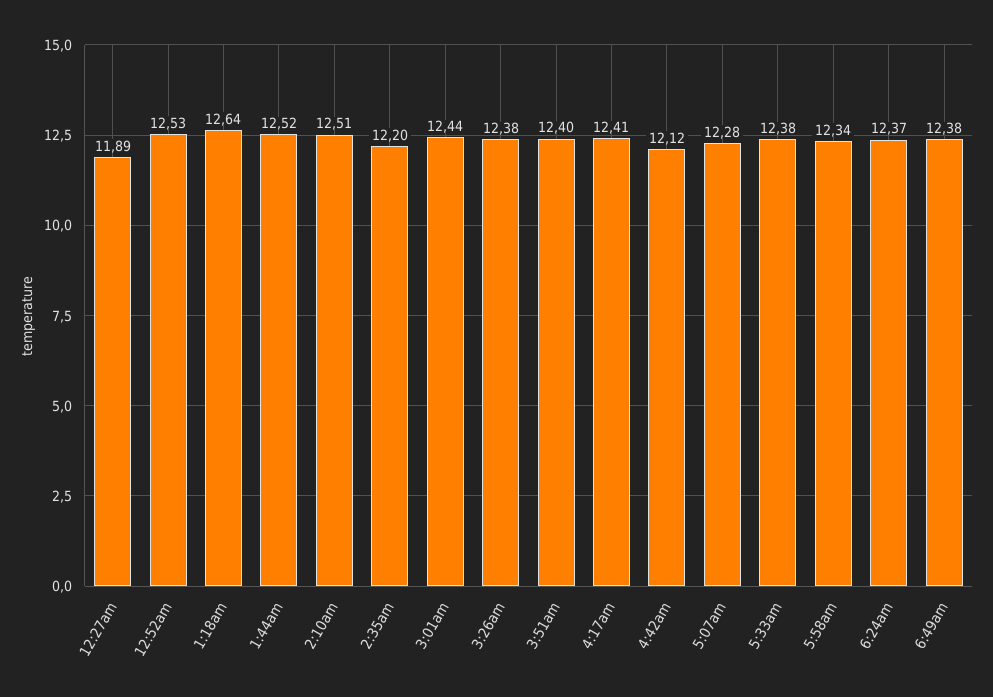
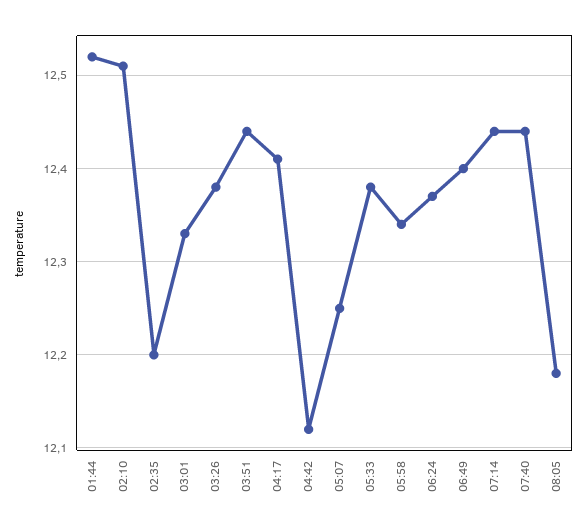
12:27am: 11.89 -> none
12:52am: 12.53 -> none
1:18am: 12.64 -> none
3:01am: 12.44 -> 12.33
3:51am: 12.4 -> 12.44
5:07am: 12.28 -> 12.25
6:49am: 12.38 -> 12.4
07:14: none -> 12.44
07:40: none -> 12.44
08:05: none -> 12.18

